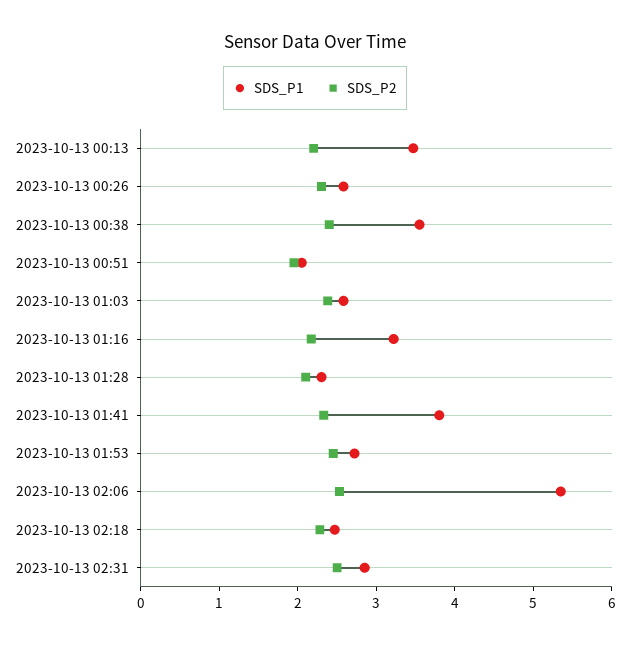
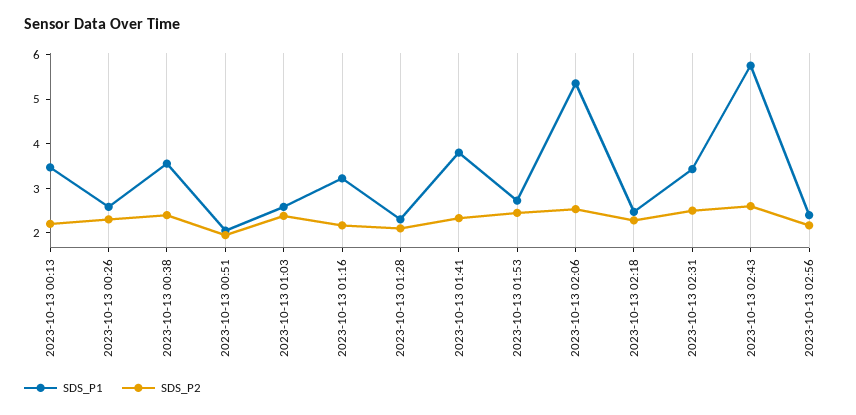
SDS_P1, 2023-10-13 02:31: 2.8 -> 3.4
SDS_P1, 2023-10-13 02:43: none -> 5.8
SDS_P2, 2023-10-13 02:43: none -> 2.6
SDS_P1, 2023-10-13 02:56: none -> 2.4
SDS_P2, 2023-10-13 02:56: none -> 2.2

